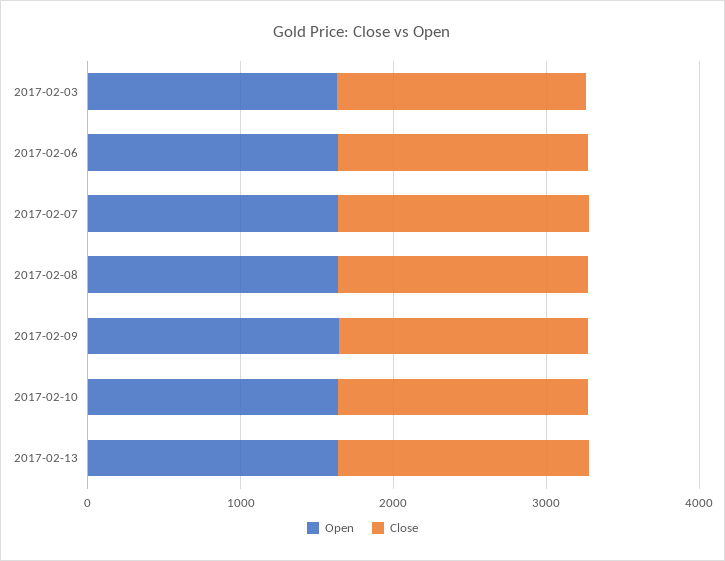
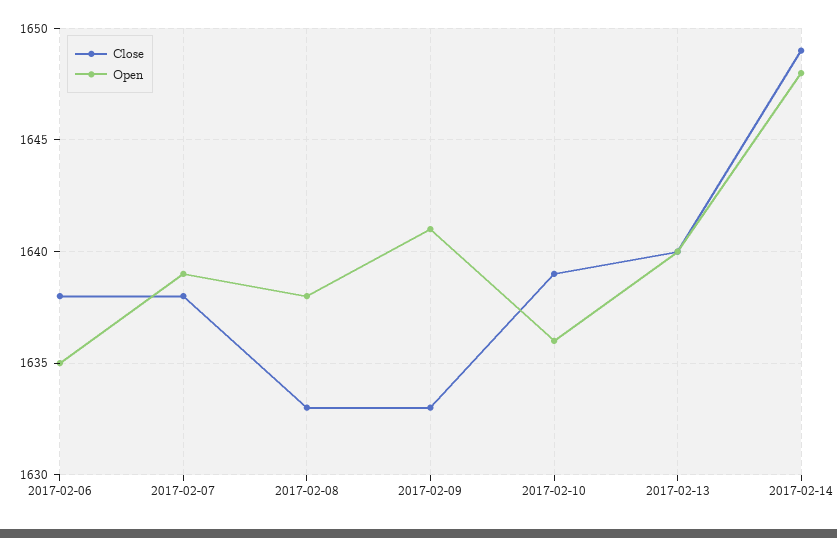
Open, 2017-02-03: 1600 -> none
Close, 2017-02-03: 1600 -> none
Close, 2017-02-14: none -> 1649
Open, 2017-02-14: none -> 1648

